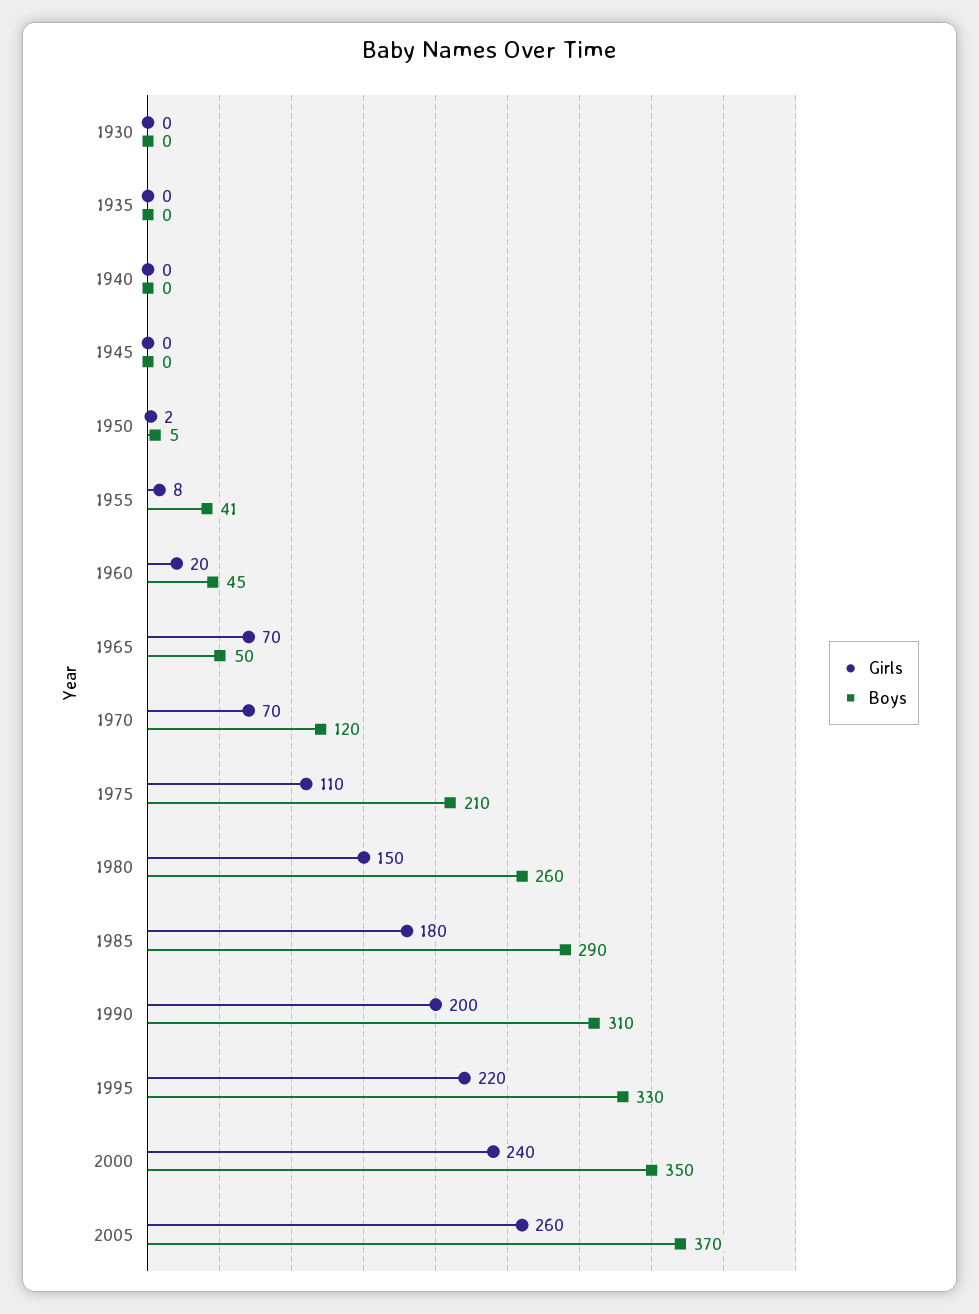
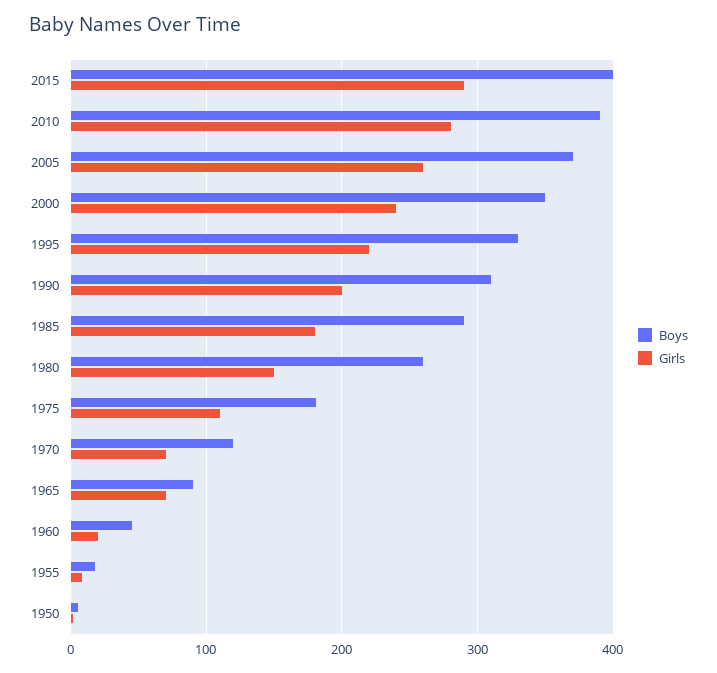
Girls, 1930: 0 -> none
Boys, 1930: 0 -> none
Girls, 1935: 0 -> none
Boys, 1935: 0 -> none
Girls, 1940: 0 -> none
Boys, 1940: 0 -> none
Girls, 1945: 0 -> none
Boys, 1945: 0 -> none
Boys, 1955: 41 -> 20
Boys, 1965: 50 -> 90
Boys, 1975: 210 -> 180
Boys, 2015: none -> 400
Girls, 2015: none -> 290
Boys, 2010: none -> 390
Girls, 2010: none -> 280

